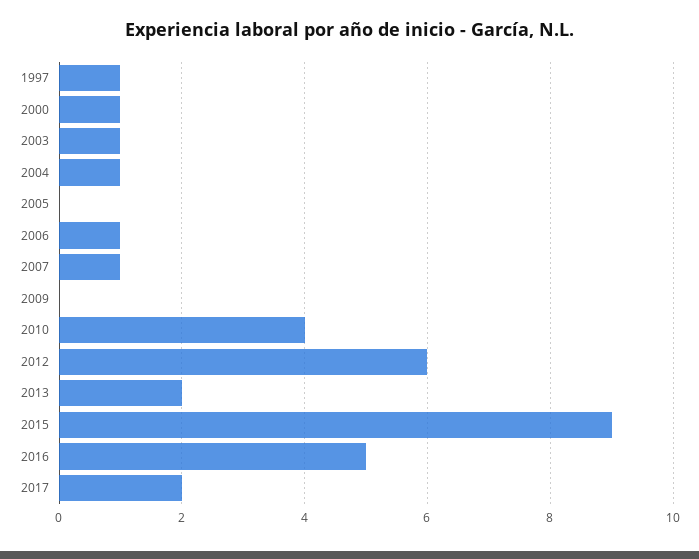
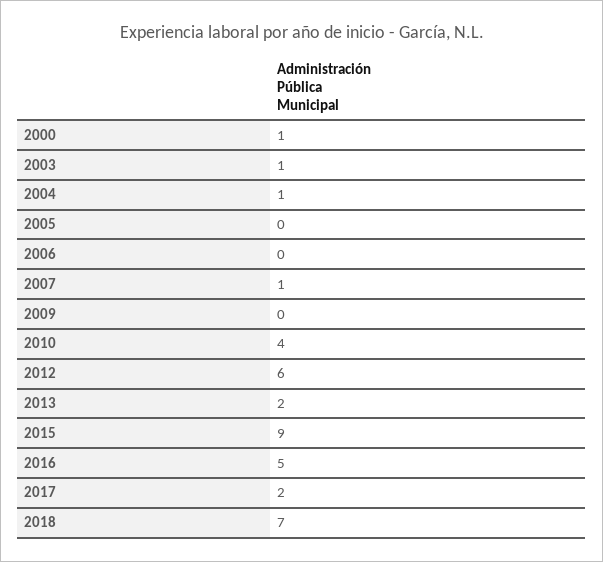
1997: 1 -> none
2006: 1 -> 0
2018: none -> 7

